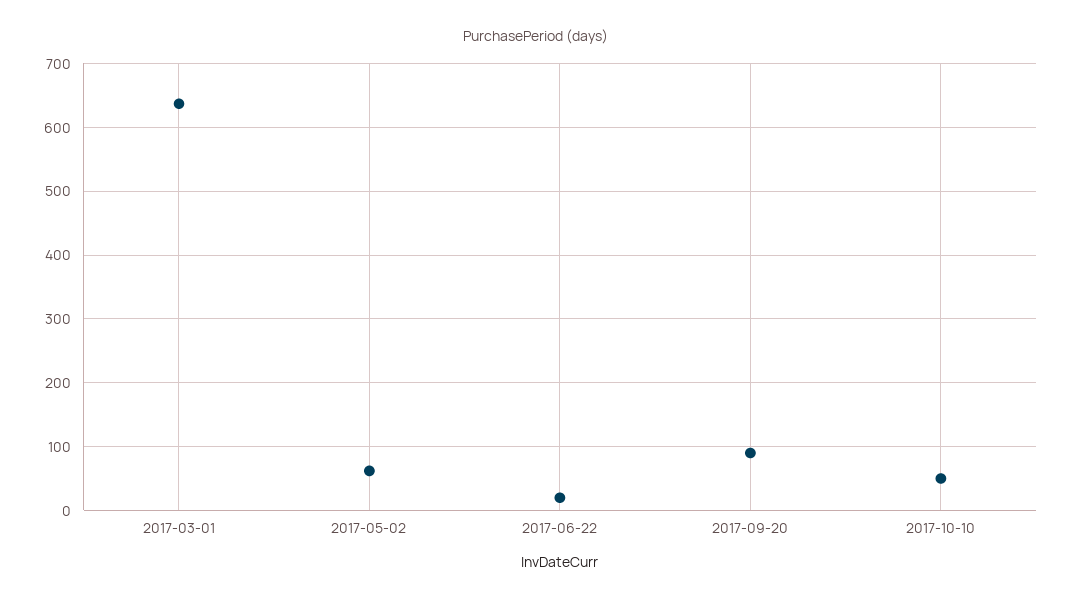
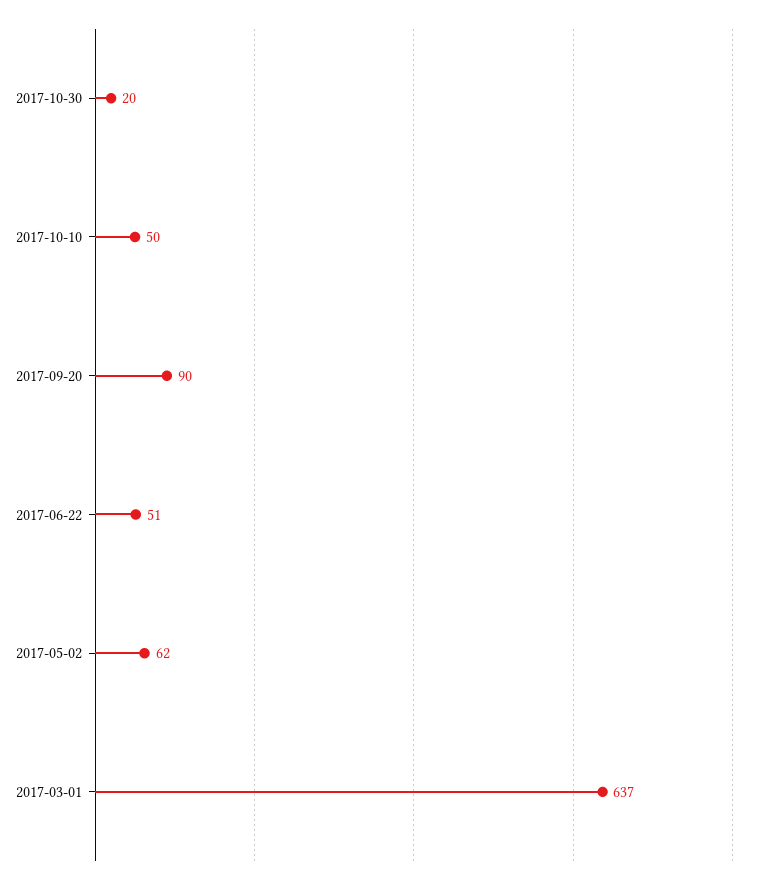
2017-06-22: 20 -> 51
2017-10-30: none -> 20

